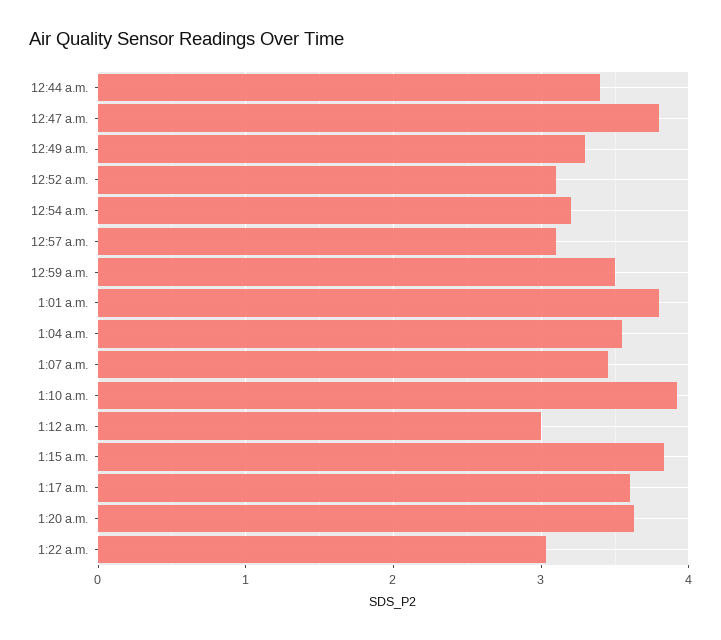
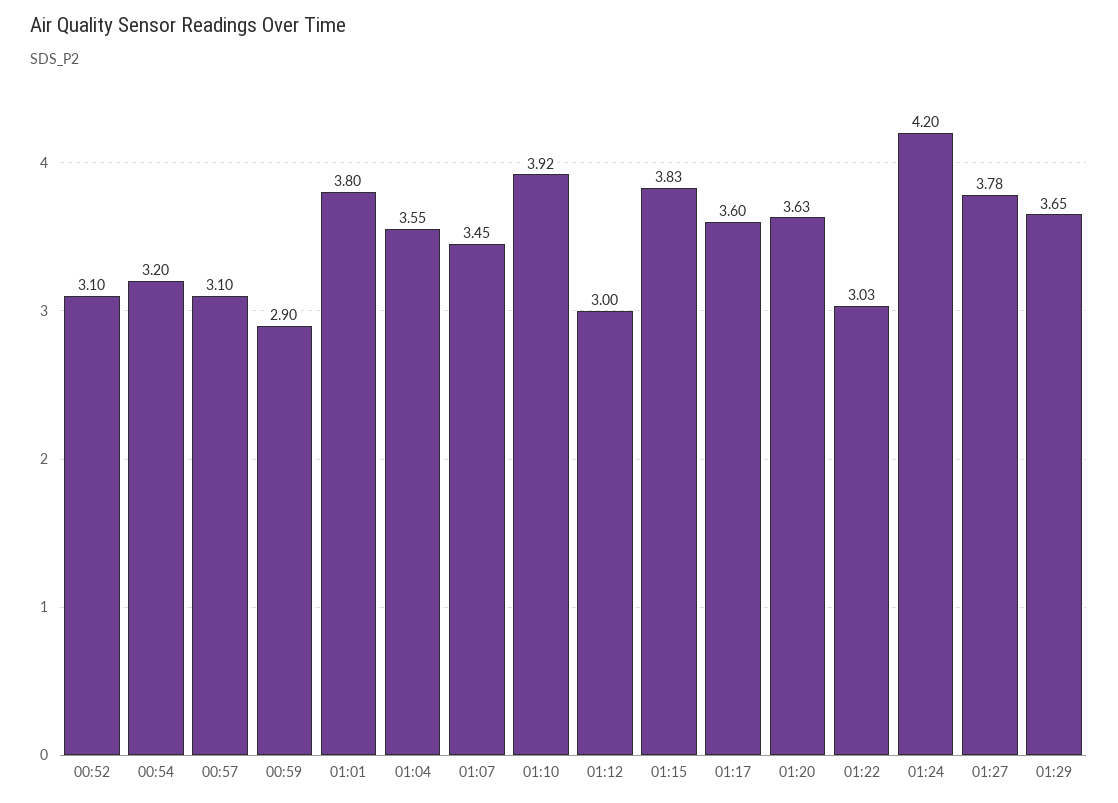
12:44 a.m.: 3.4 -> none
12:47 a.m.: 3.8 -> none
12:49 a.m.: 3.3 -> none
12:59 a.m.: 3.5 -> 2.9
01:24: none -> 4.2
01:27: none -> 3.78
01:29: none -> 3.65

